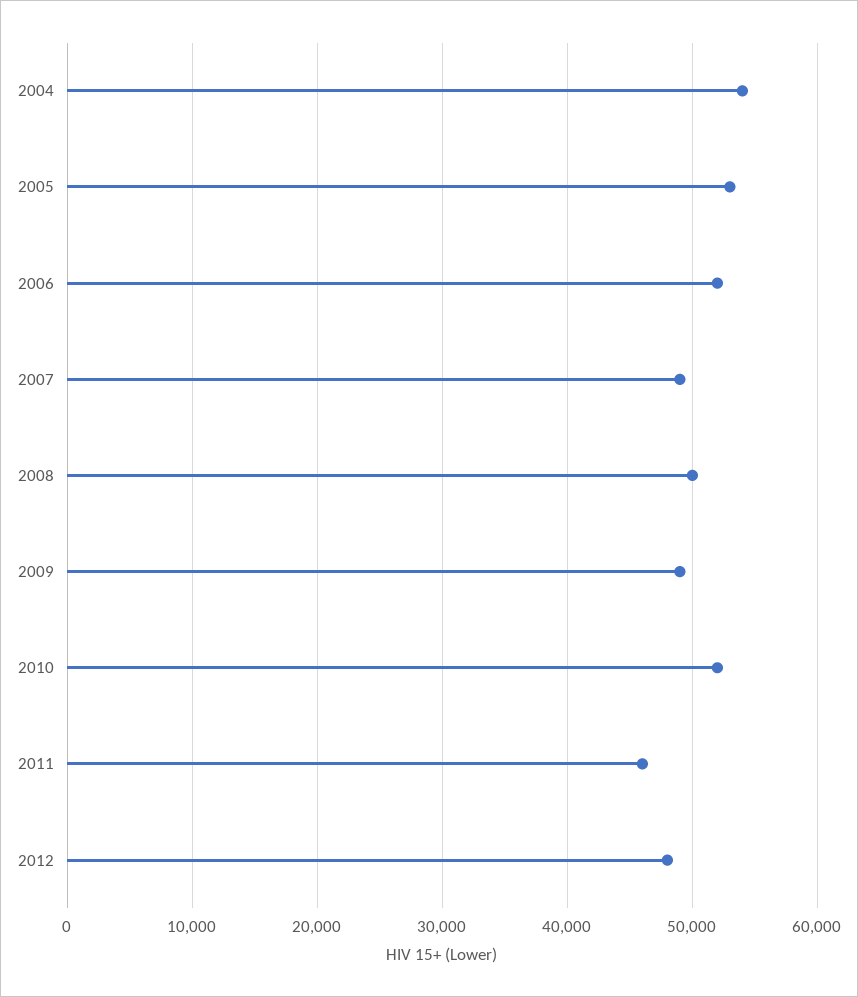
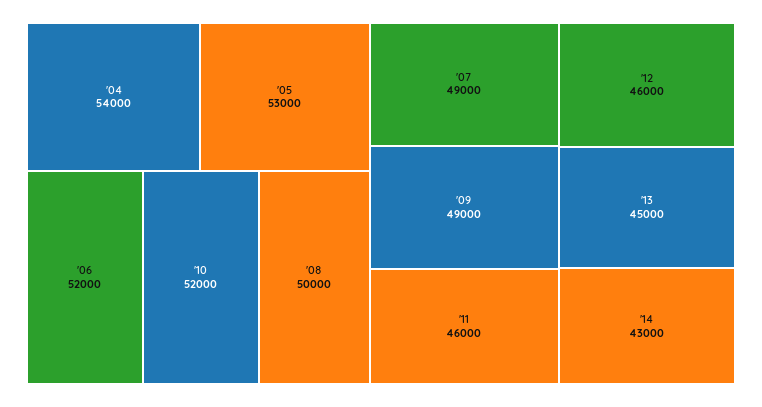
2012: 48000 -> 46000
'13: none -> 45000
'14: none -> 43000

